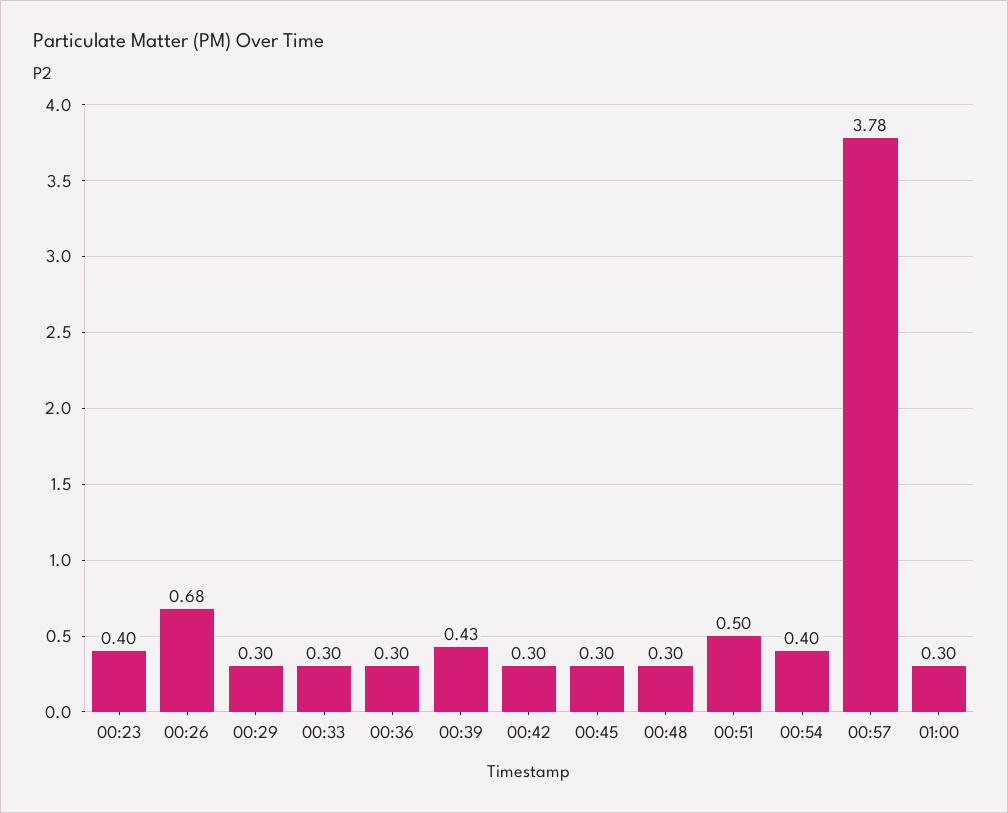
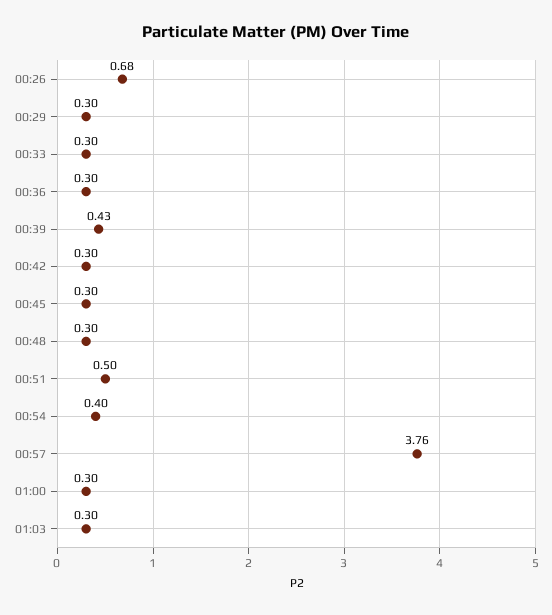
00:23: 0.4 -> none
00:57: 3.78 -> 3.76
01:03: none -> 0.3

